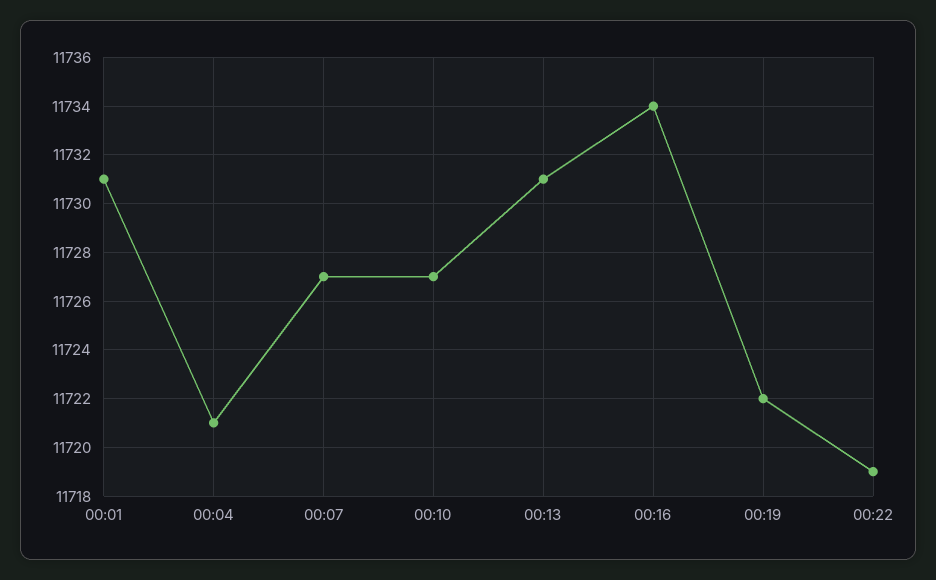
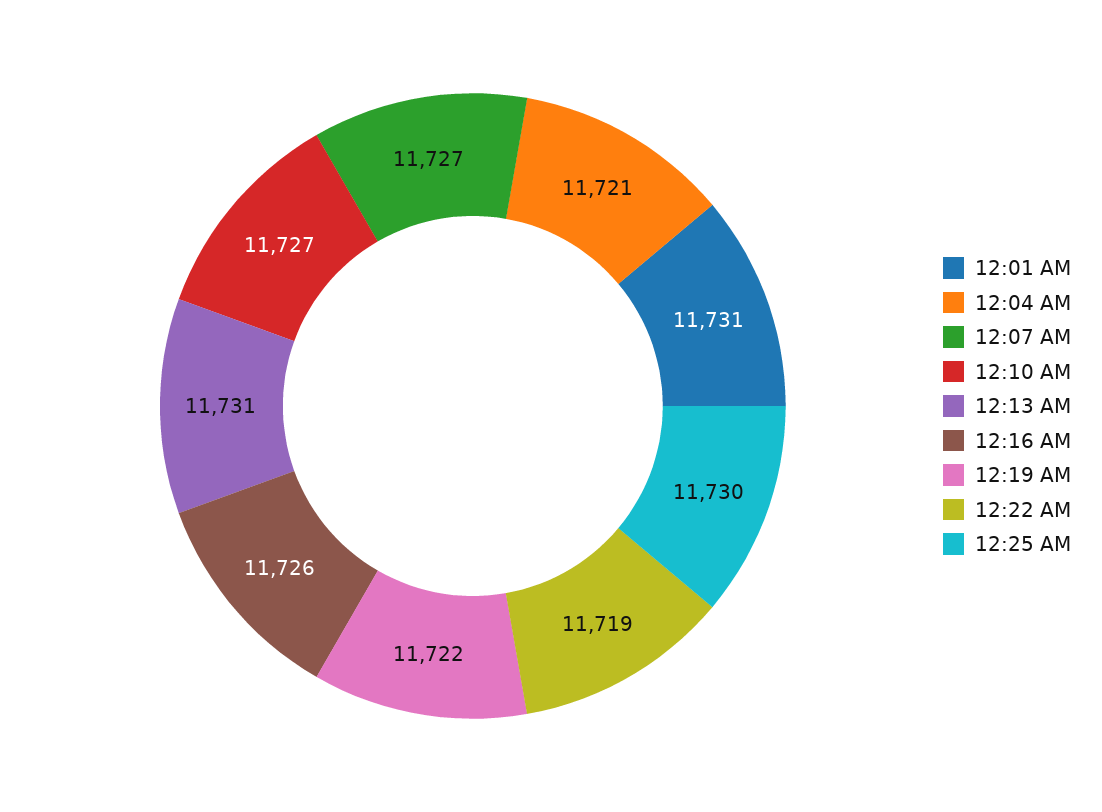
00:16: 11734 -> 11726
12:25 AM: none -> 11730

